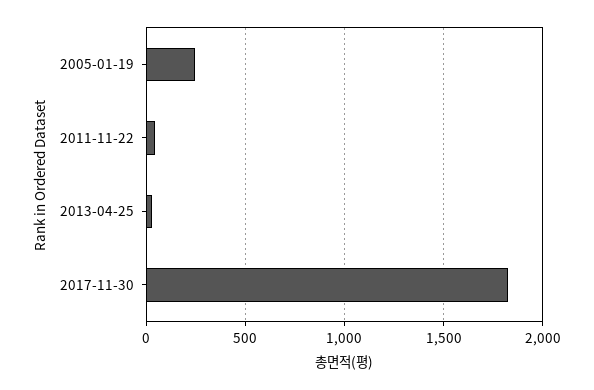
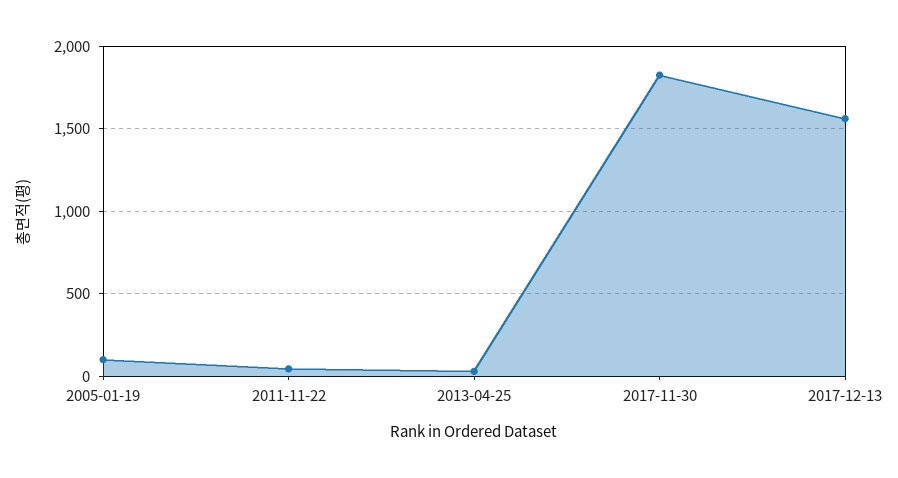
2005-01-19: 250 -> 100
2017-12-13: none -> 1550

